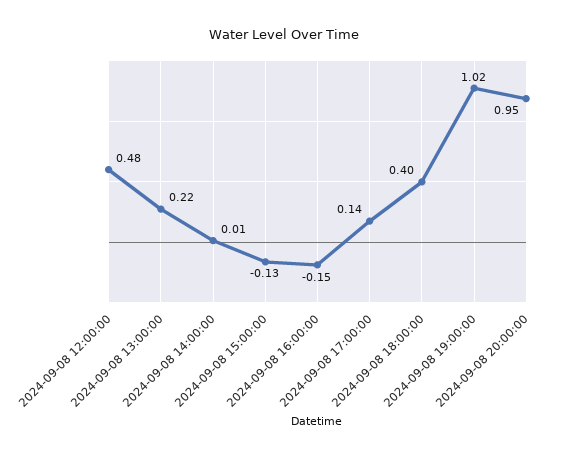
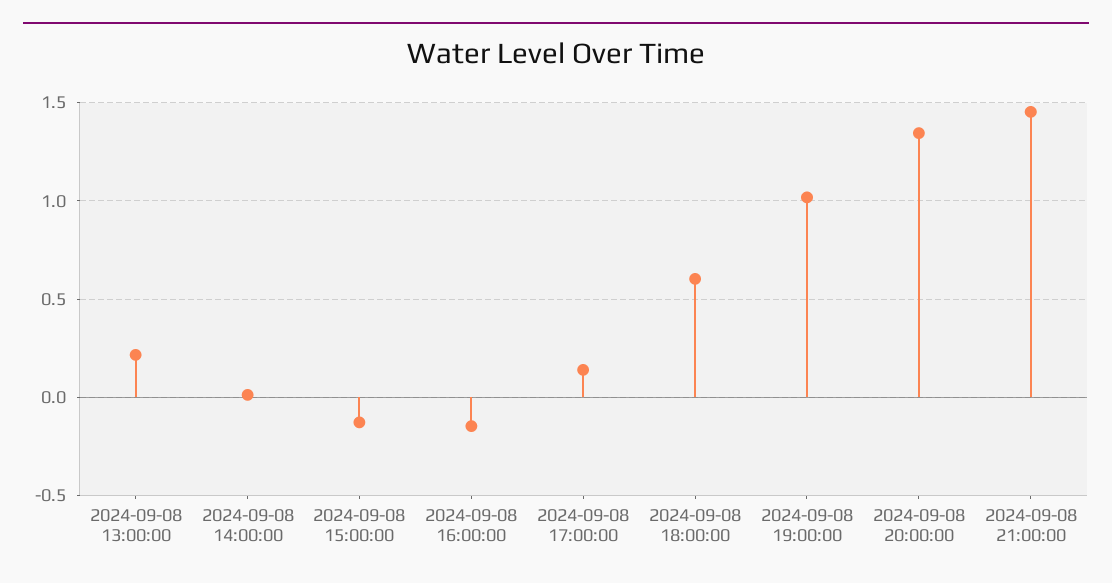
2024-09-08 12:00:00: 0.48 -> none
2024-09-08 18:00:00: 0.4 -> 0.6
2024-09-08 20:00:00: 0.95 -> 1.35
2024-09-08 21:00:00: none -> 1.45

